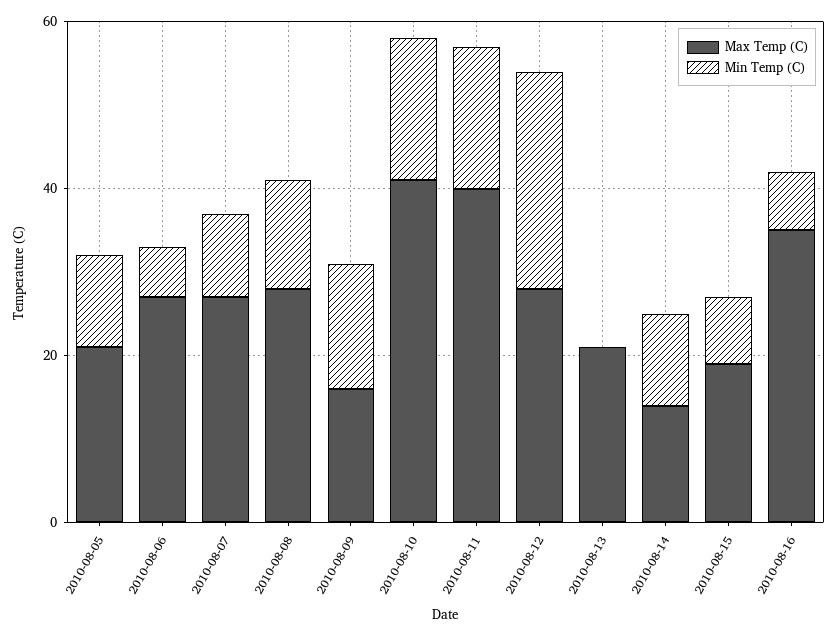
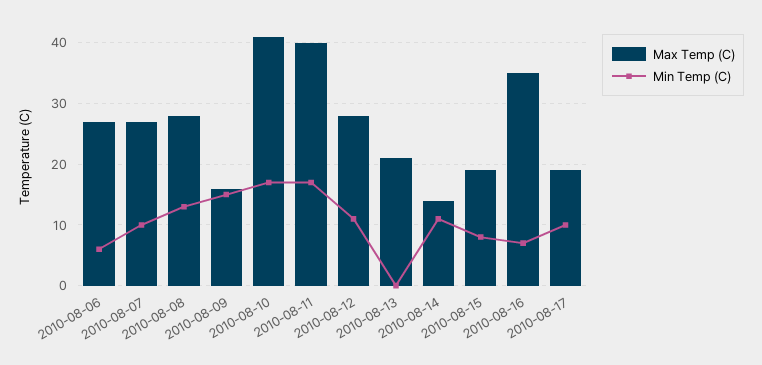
Max Temp (C), 2010-08-05: 20 -> none
Min Temp (C), 2010-08-05: 10 -> none
Min Temp (C), 2010-08-12: 25 -> 11
Max Temp (C), 2010-08-17: none -> 19
Min Temp (C), 2010-08-17: none -> 10

